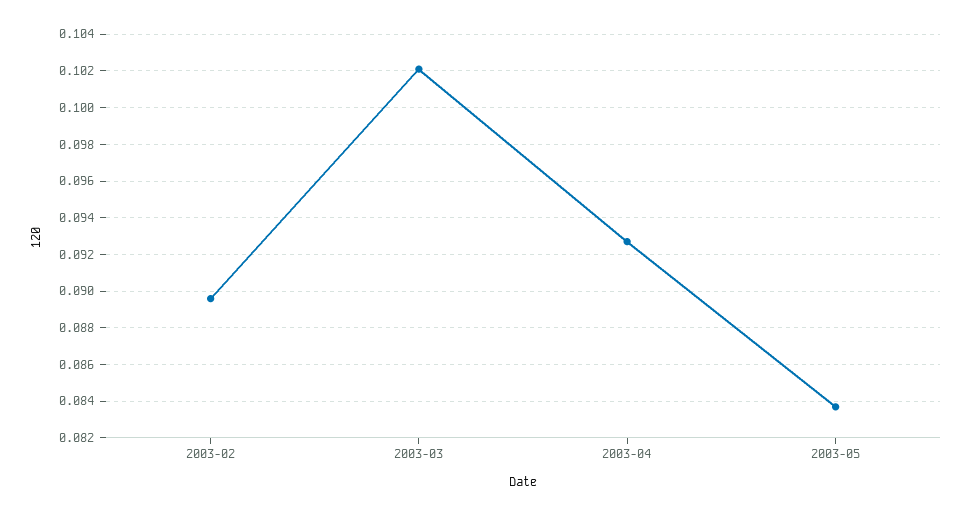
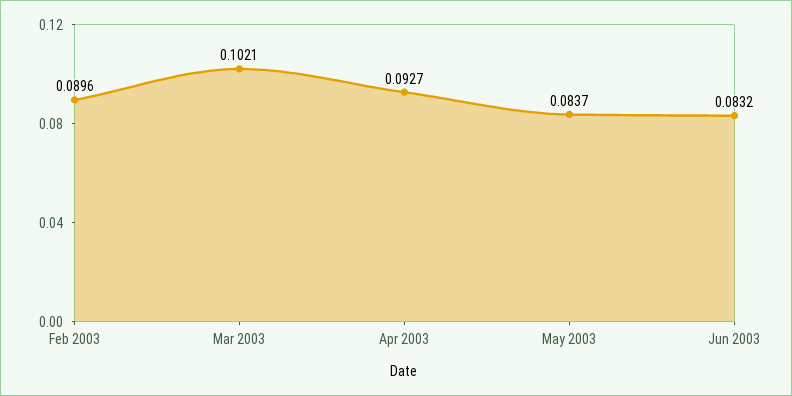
Jun 2003: none -> 0.0832

